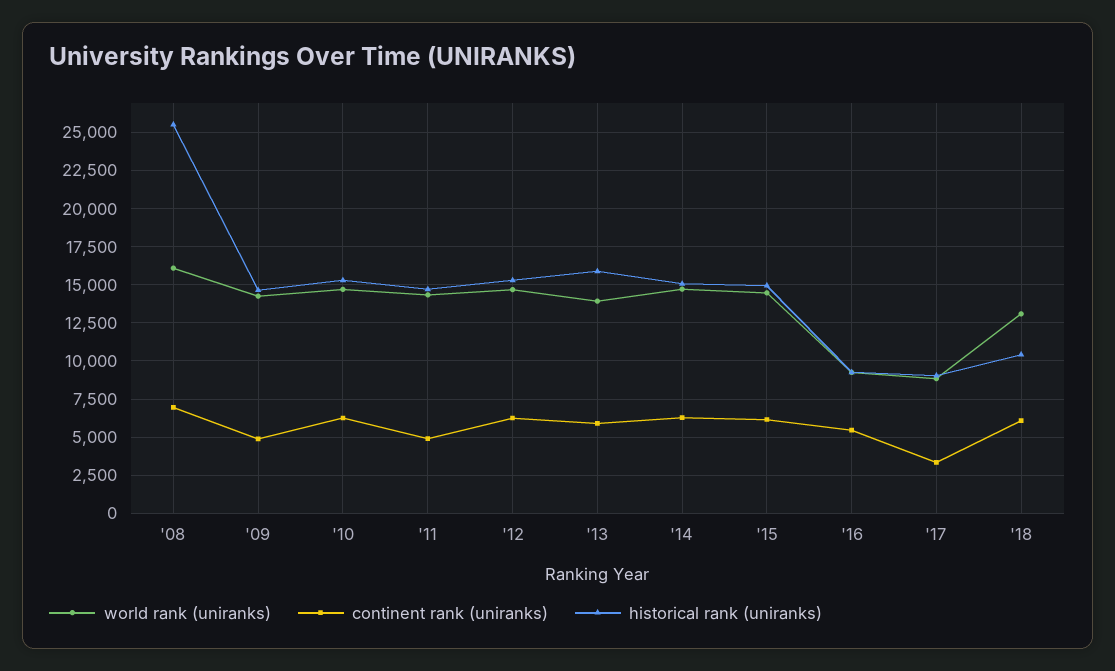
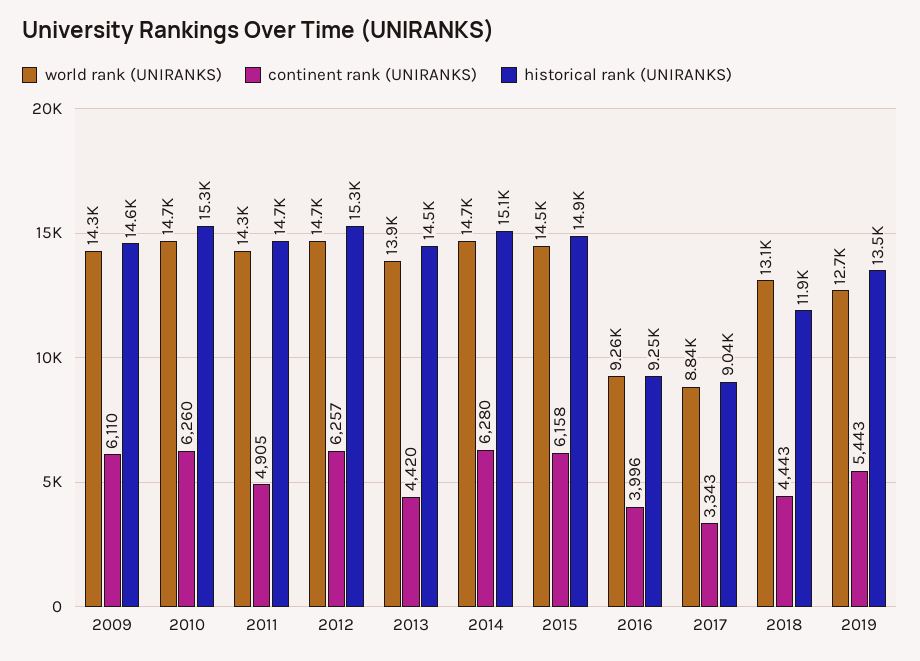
world rank (uniranks), '08: 16000 -> none
continent rank (uniranks), '08: 7000 -> none
historical rank (uniranks), '08: 25500 -> none
continent rank (uniranks), '09: 5000 -> 6110
continent rank (uniranks), '13: 6000 -> 4420
historical rank (uniranks), '13: 16000 -> 14500
continent rank (uniranks), '16: 5500 -> 3996
continent rank (uniranks), '18: 6000 -> 4443
historical rank (uniranks), '18: 10500 -> 11900
world rank (uniranks), 2019: none -> 12700
continent rank (uniranks), 2019: none -> 5443
historical rank (uniranks), 2019: none -> 13500

